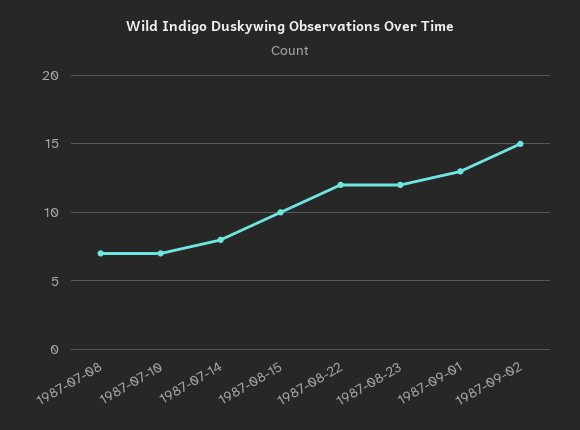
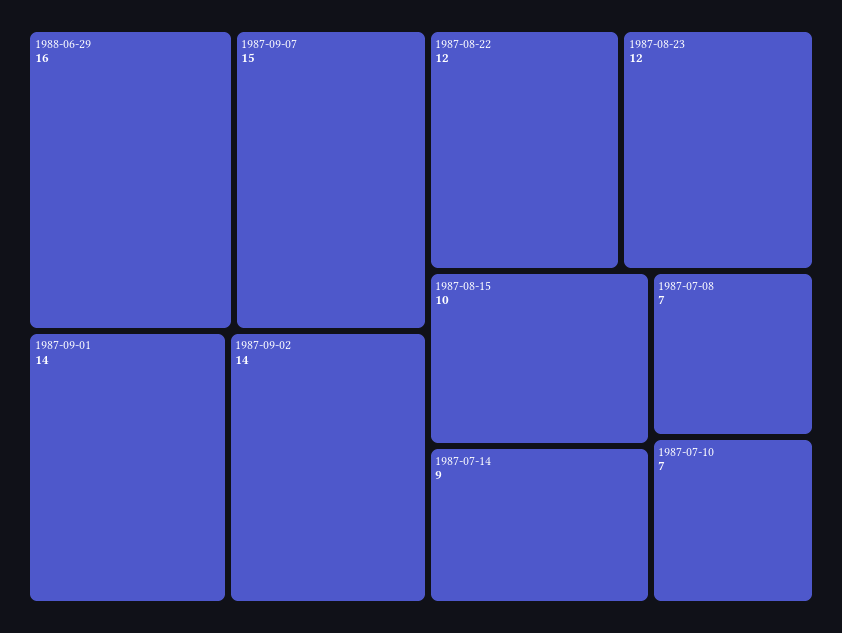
1987-07-14: 8 -> 9
1987-09-01: 13 -> 14
1987-09-02: 15 -> 14
1988-06-29: none -> 16
1987-09-07: none -> 15

